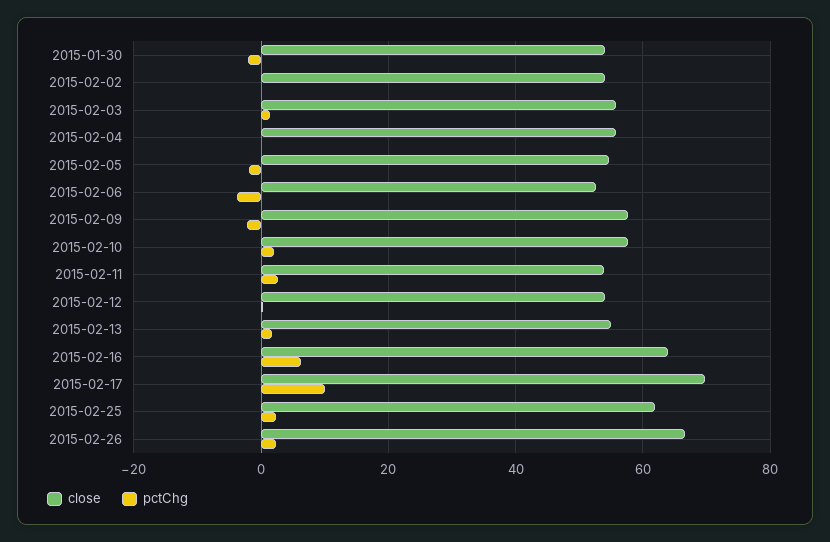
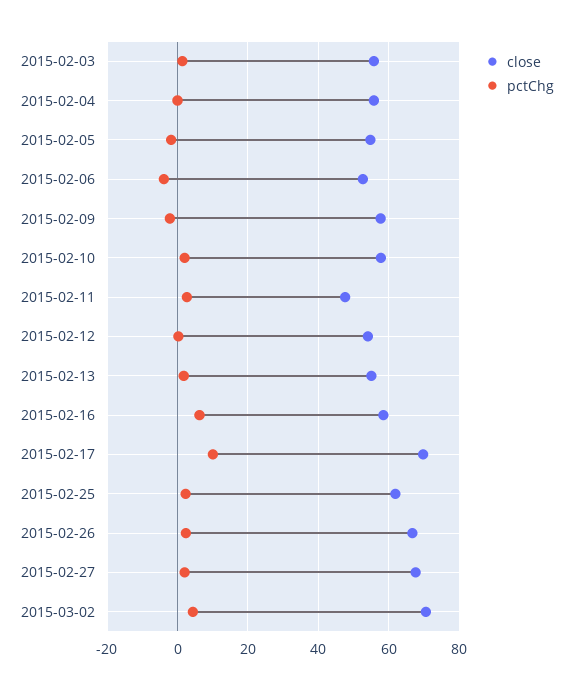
close, 2015-01-30: 54 -> none
pctChg, 2015-01-30: -2 -> none
close, 2015-02-02: 54 -> none
pctChg, 2015-02-02: 0 -> none
close, 2015-02-11: 54 -> 48
close, 2015-02-16: 64 -> 58
close, 2015-02-27: none -> 68
pctChg, 2015-02-27: none -> 2
close, 2015-03-02: none -> 70
pctChg, 2015-03-02: none -> 4

